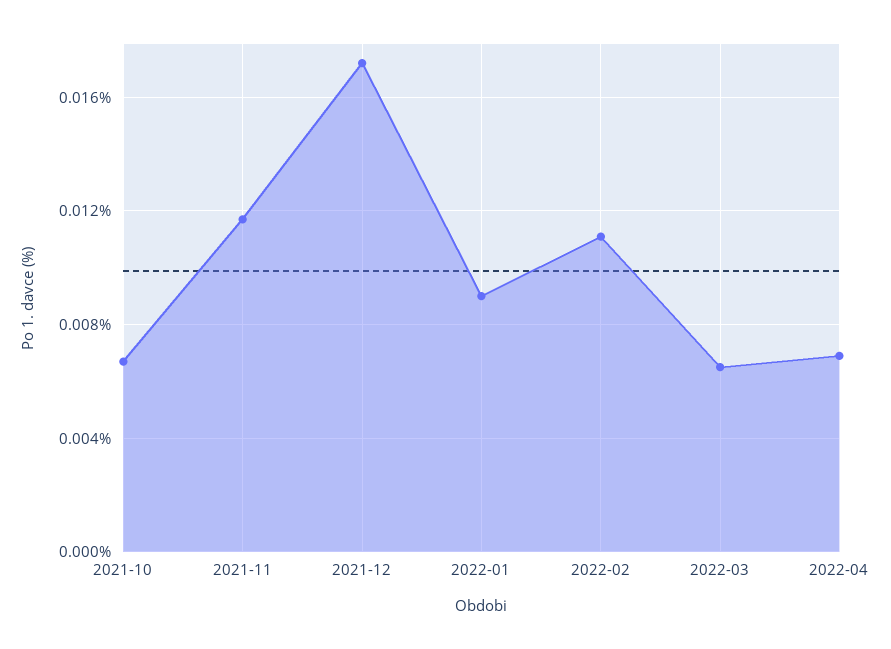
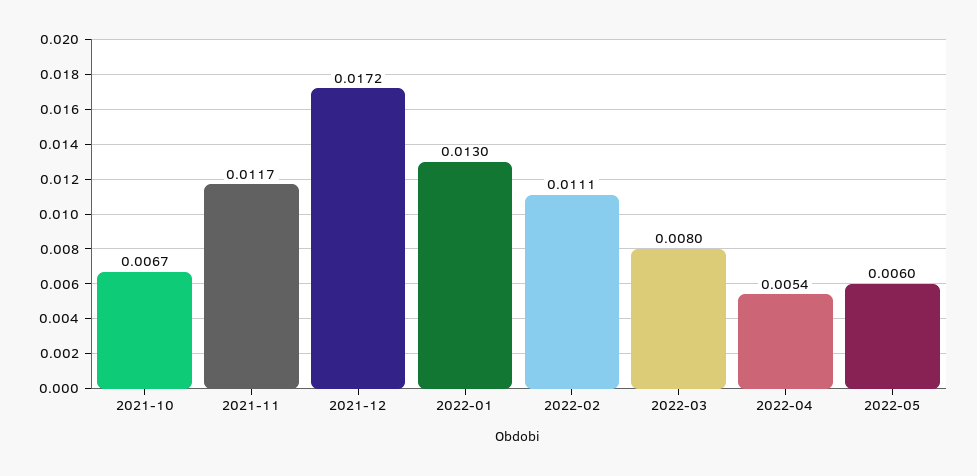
2022-01: 0.009 -> 0.013
2022-03: 0.0065 -> 0.008
2022-04: 0.007 -> 0.0054
2022-05: none -> 0.006

